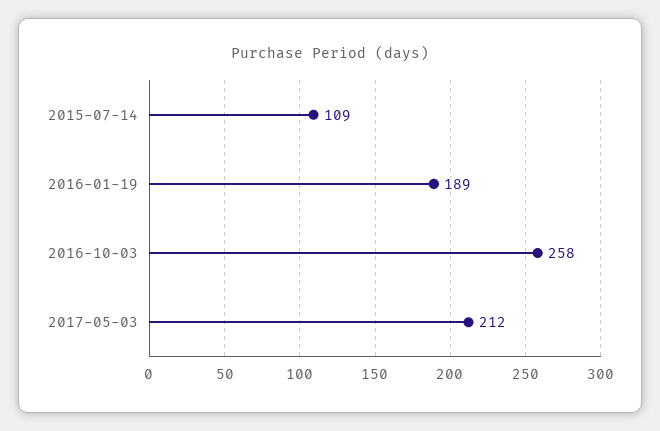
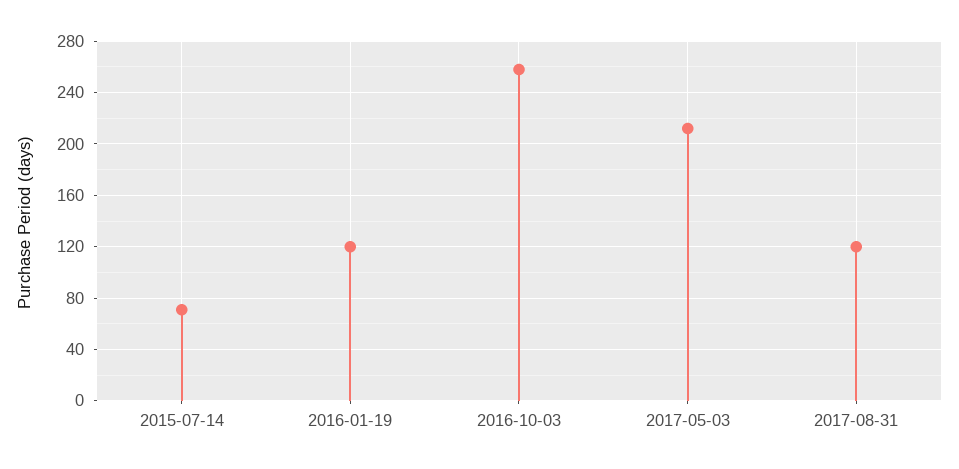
2015-07-14: 109 -> 70
2016-01-19: 189 -> 120
2017-08-31: none -> 120

